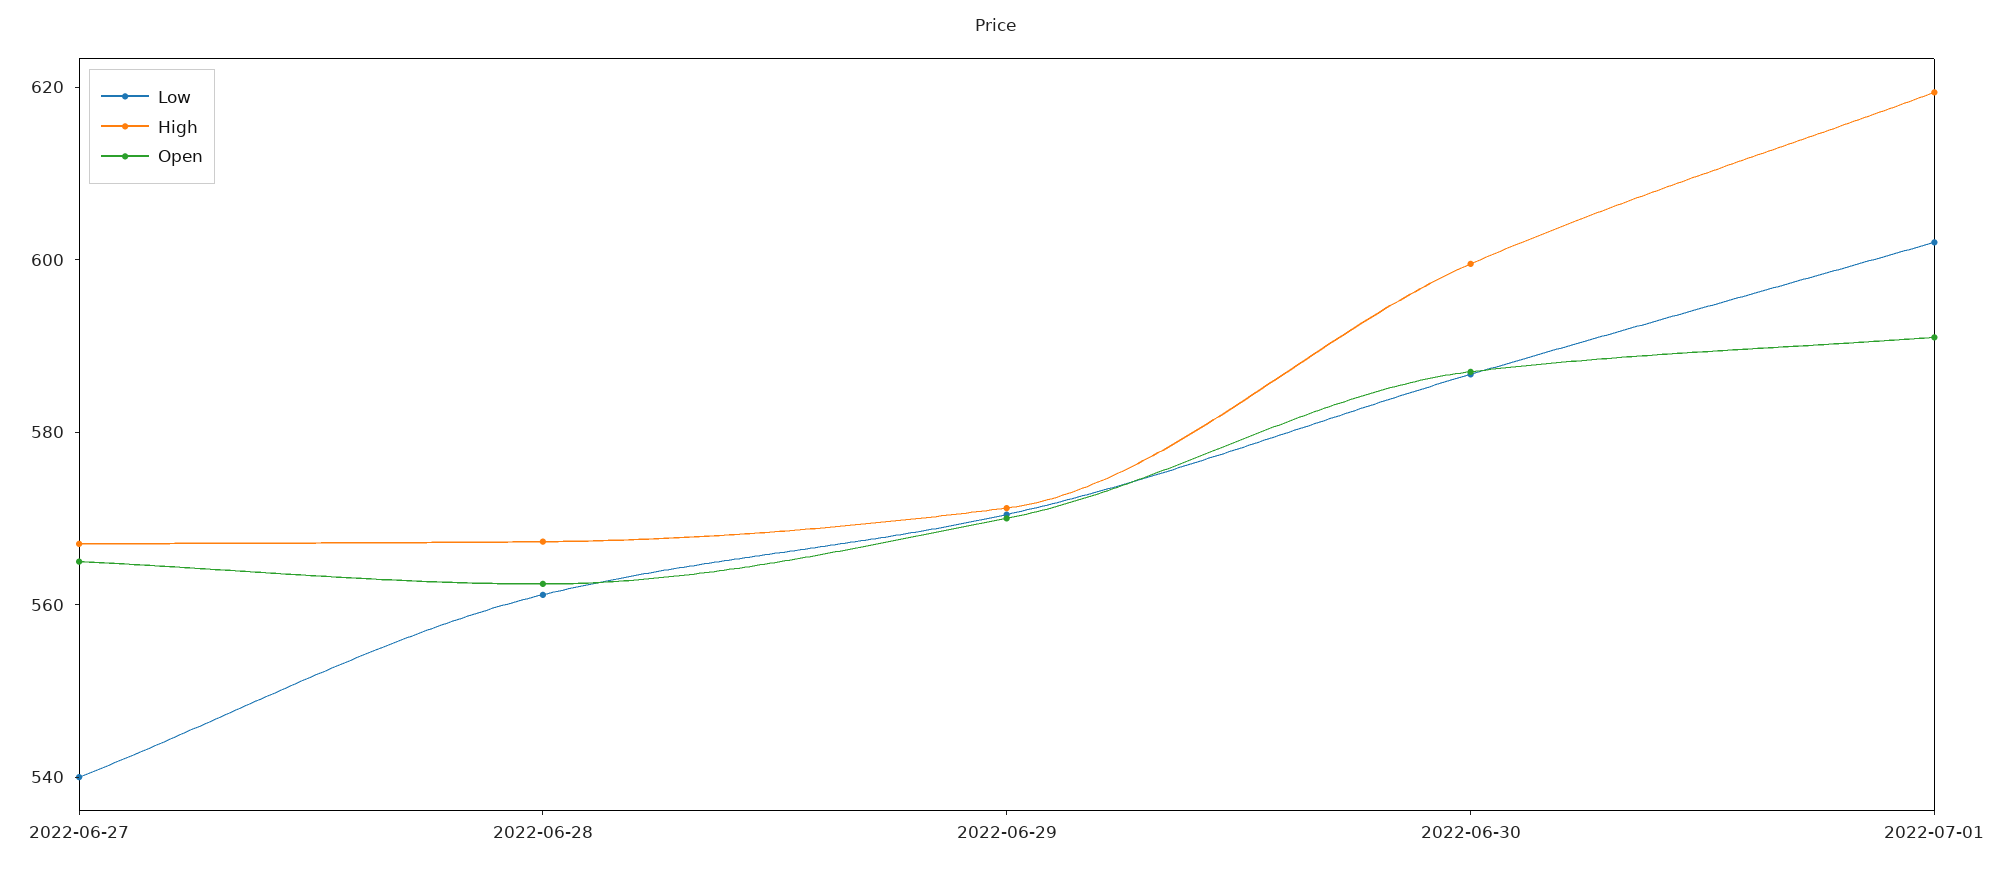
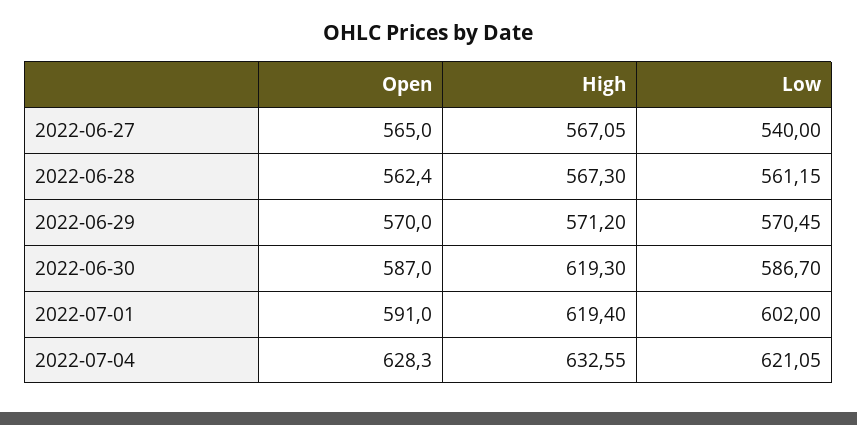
High, 2022-06-30: 600 -> 619.3
Open, 2022-07-04: none -> 628.3
High, 2022-07-04: none -> 632.55
Low, 2022-07-04: none -> 621.05

